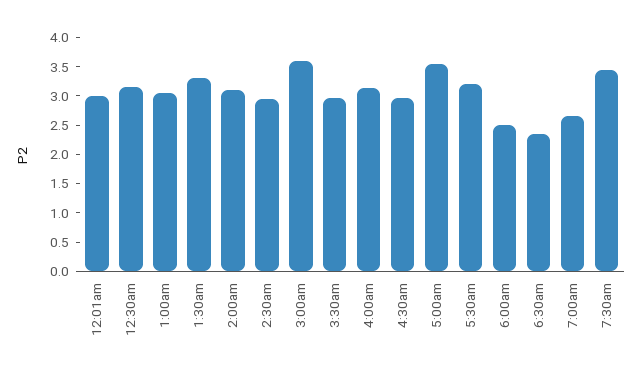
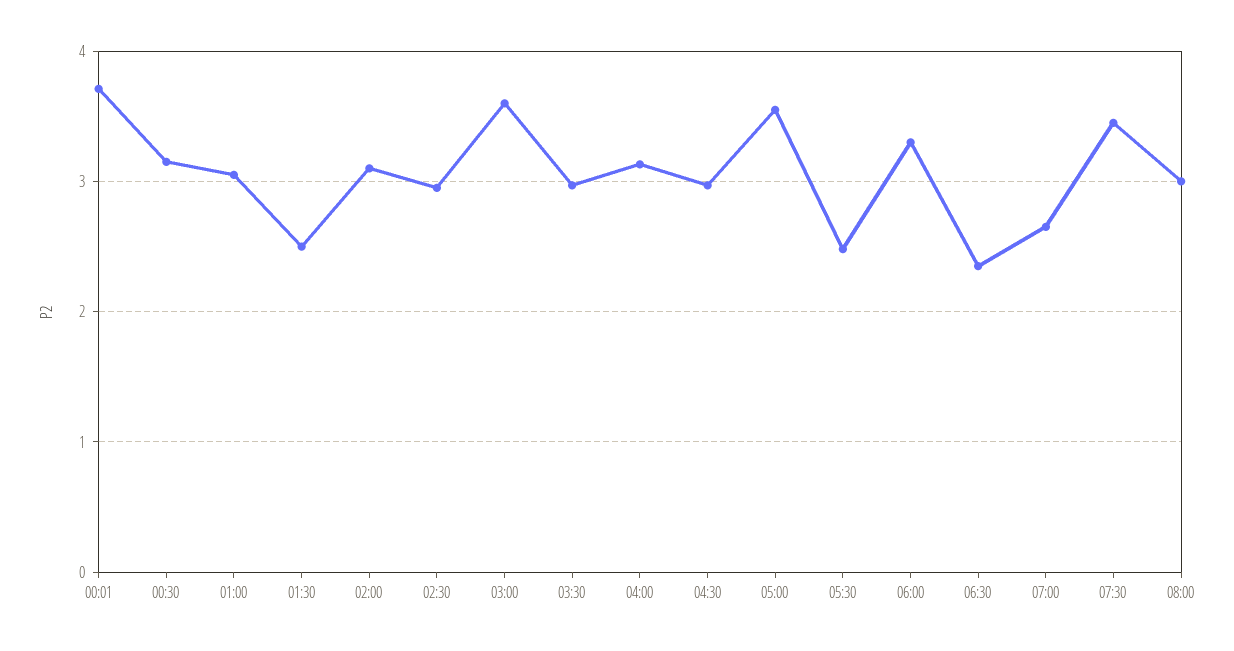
12:01am: 3 -> 3.7
1:30am: 3.25 -> 2.5
5:30am: 3.25 -> 2.5
6:00am: 2.5 -> 3.3
08:00: none -> 3

